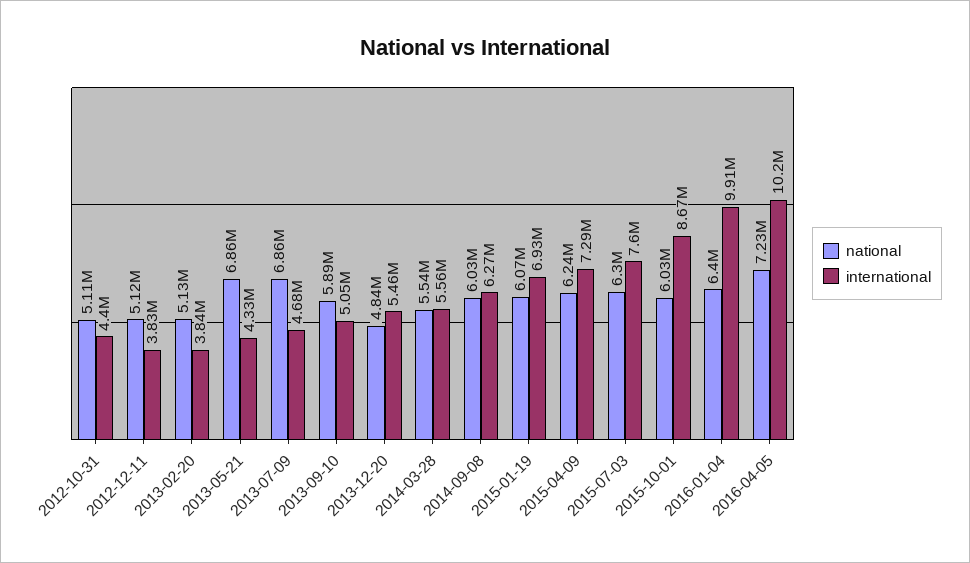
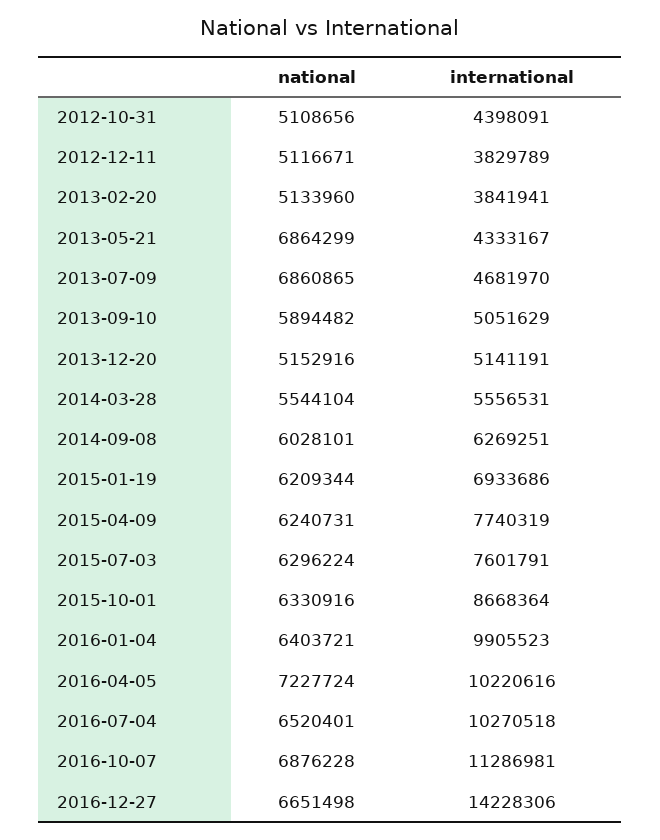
national, 2013-12-20: 4840000 -> 5152916
international, 2013-12-20: 5460000 -> 5141191
national, 2015-01-19: 6070000 -> 6209344
international, 2015-04-09: 7290000 -> 7740319
national, 2015-10-01: 6030000 -> 6330916
national, 2016-07-04: none -> 6520401
international, 2016-07-04: none -> 10270518
national, 2016-10-07: none -> 6876228
international, 2016-10-07: none -> 11286981
national, 2016-12-27: none -> 6651498
international, 2016-12-27: none -> 14228306

